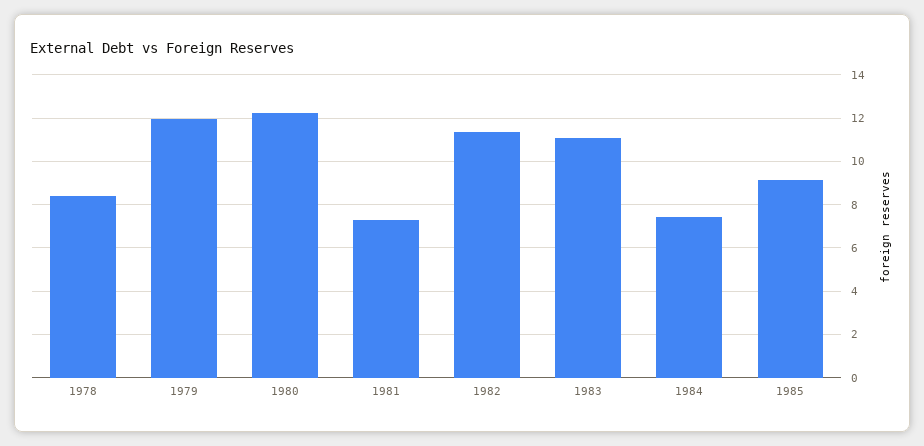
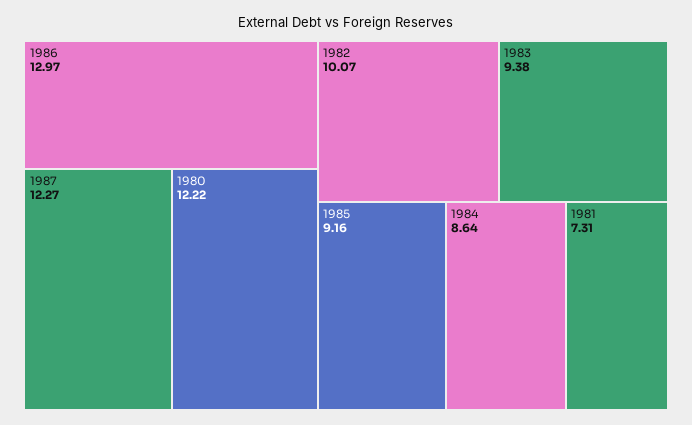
1978: 8.5 -> none
1979: 12 -> none
1982: 11.5 -> 10.07
1983: 11 -> 9.38
1984: 7.5 -> 8.64
1986: none -> 12.97
1987: none -> 12.27

